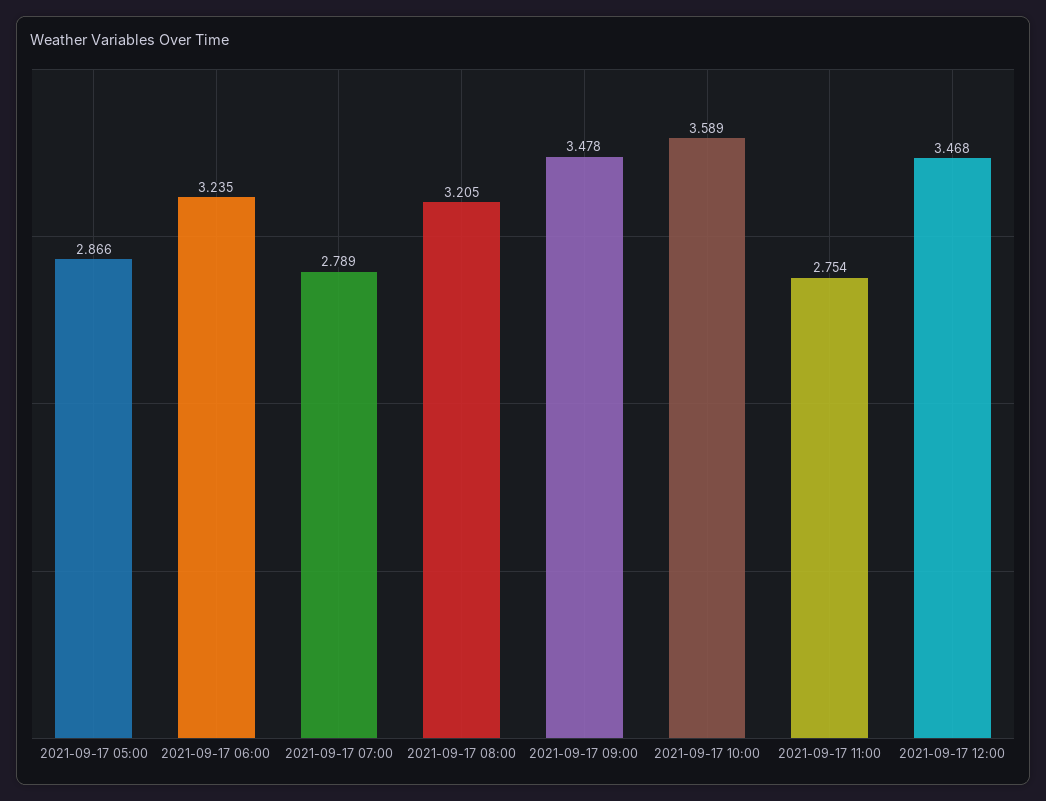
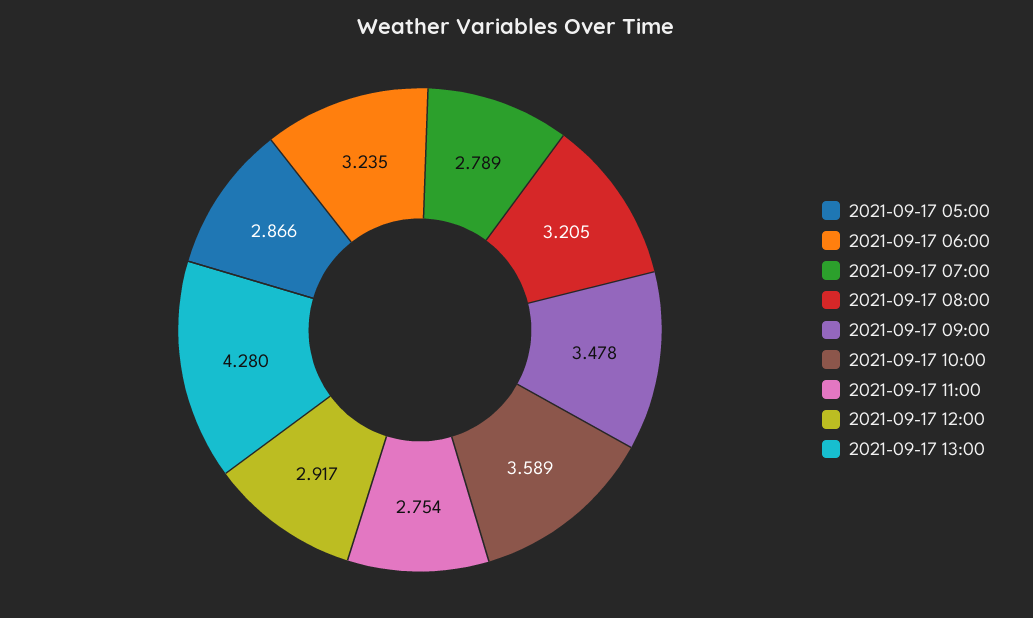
2021-09-17 12:00: 3.468 -> 2.917
2021-09-17 13:00: none -> 4.28

